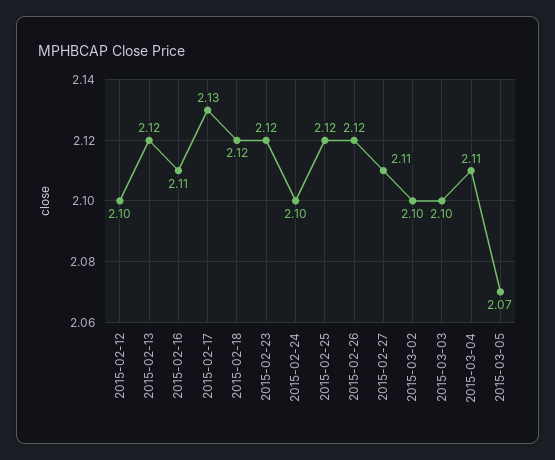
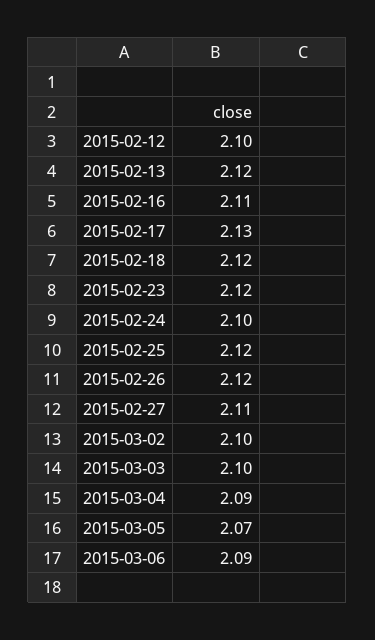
2015-03-04: 2.11 -> 2.09
2015-03-06: none -> 2.09

